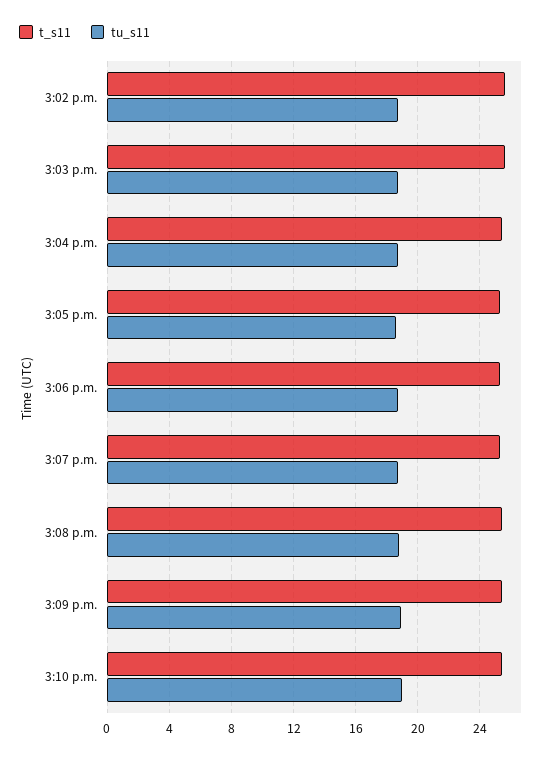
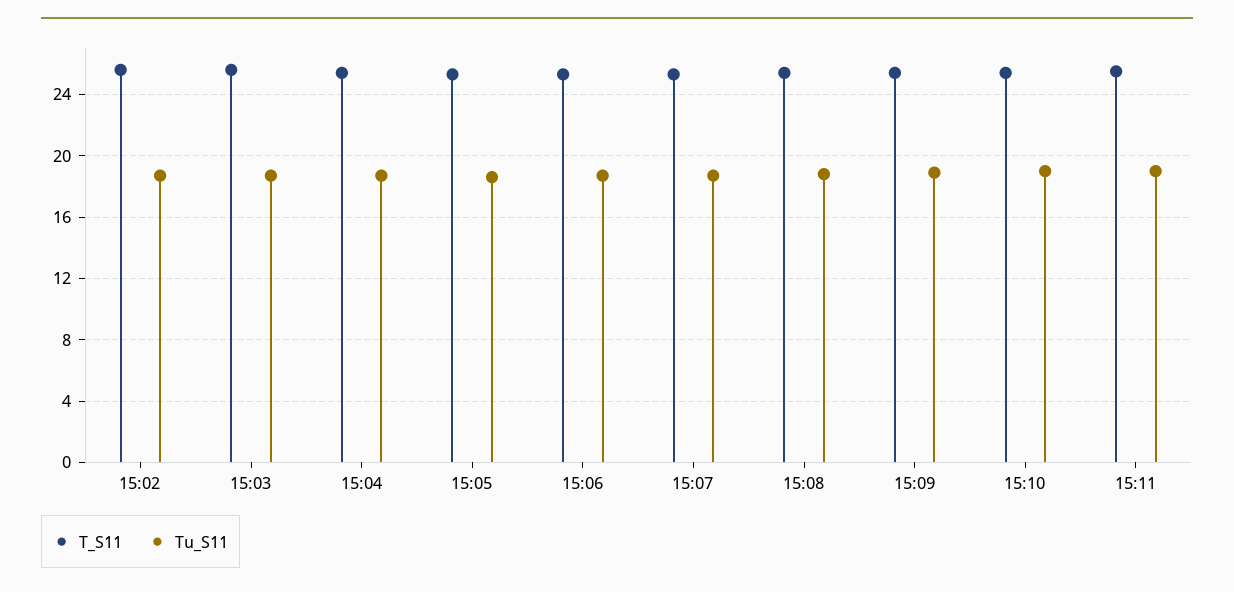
t_s11, 15:11: none -> 25.5
tu_s11, 15:11: none -> 19

